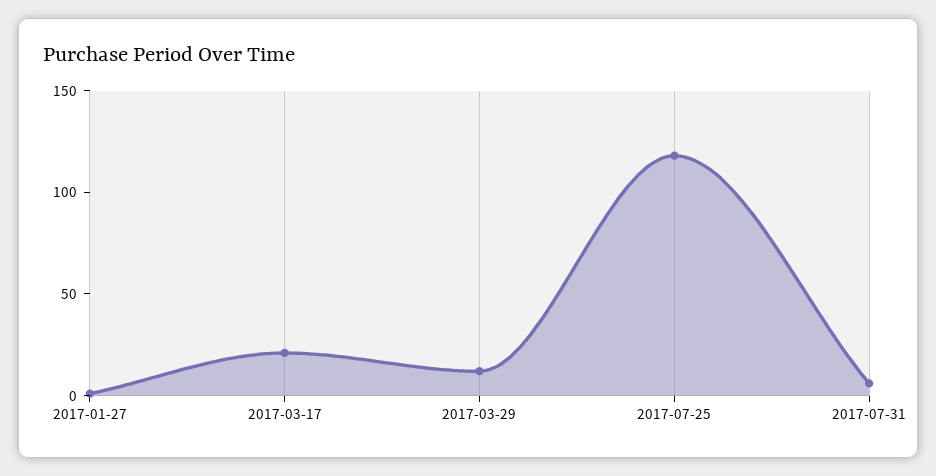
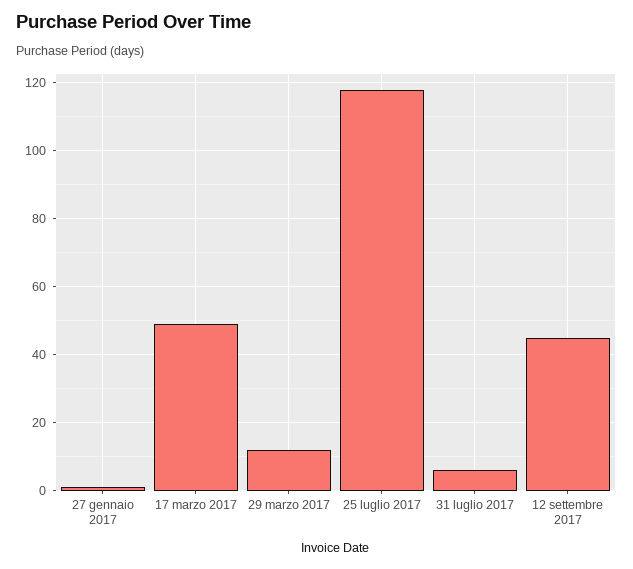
2017-03-17: 20 -> 50
12 settembre 2017: none -> 45

